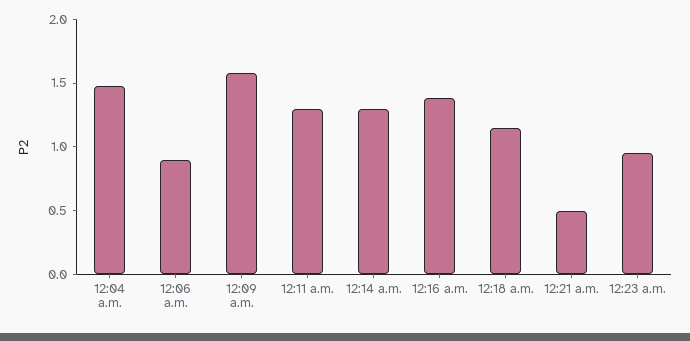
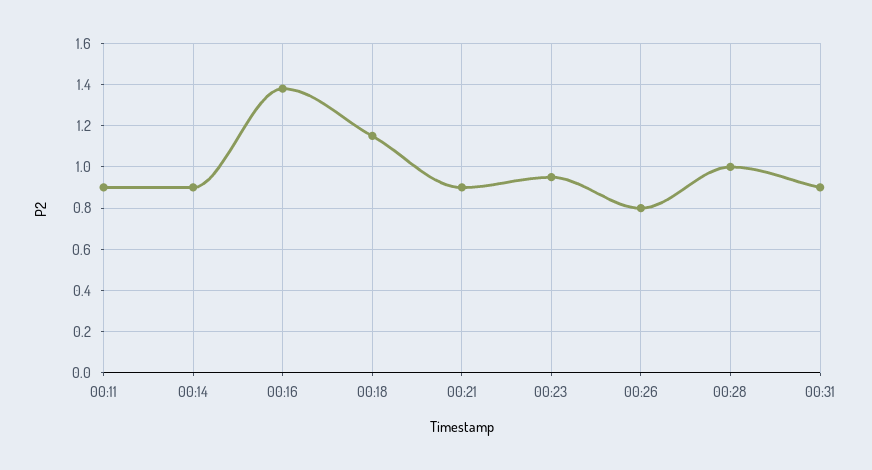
12:04 a.m.: 1.5 -> none
12:06 a.m.: 0.9 -> none
12:09 a.m.: 1.6 -> none
12:11 a.m.: 1.3 -> 0.9
12:14 a.m.: 1.3 -> 0.9
12:21 a.m.: 0.5 -> 0.9
00:26: none -> 0.8
00:28: none -> 1
00:31: none -> 0.9

